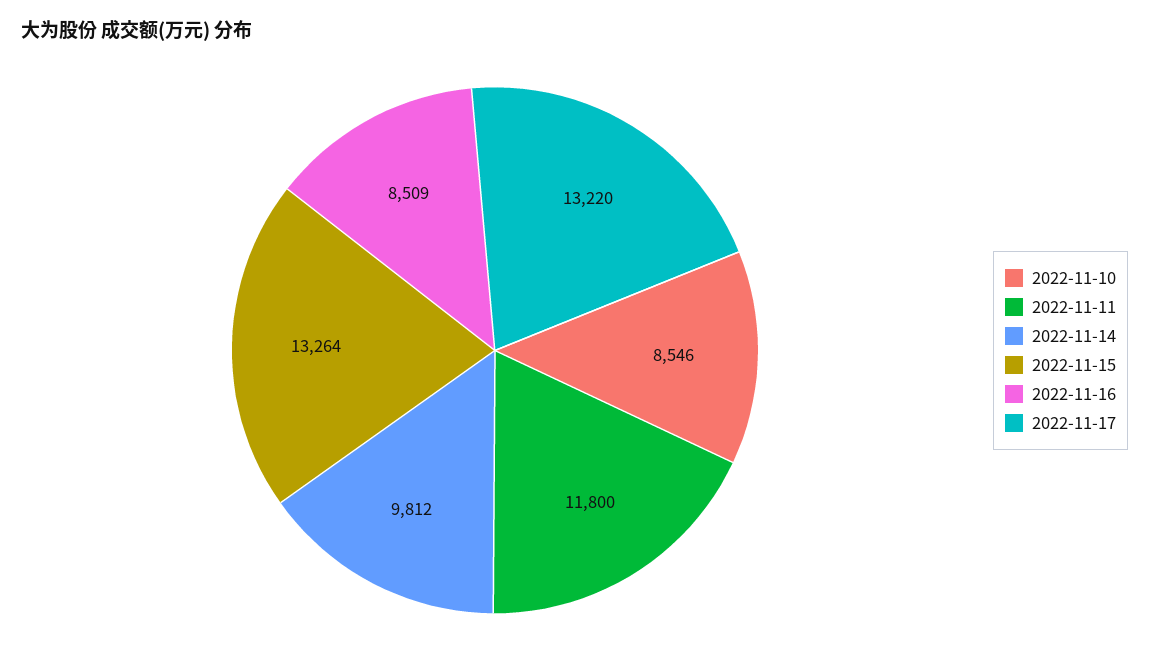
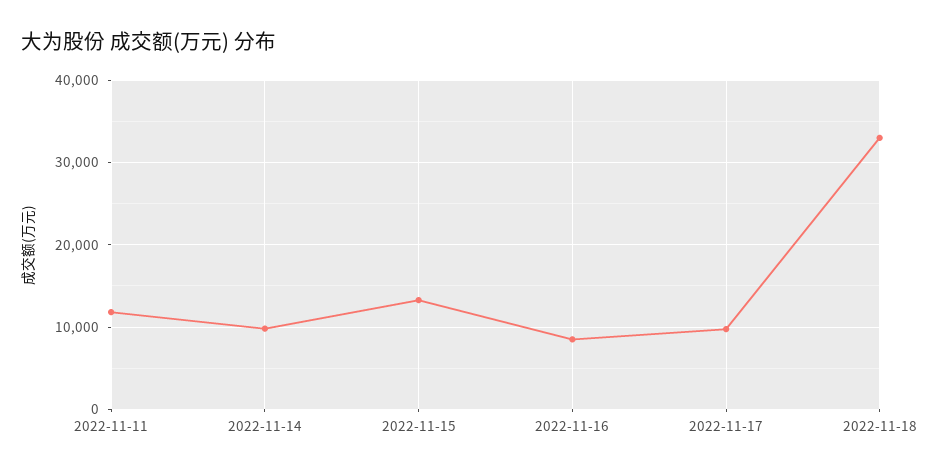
2022-11-10: 8546 -> none
2022-11-17: 13220 -> 10000
2022-11-18: none -> 33000

